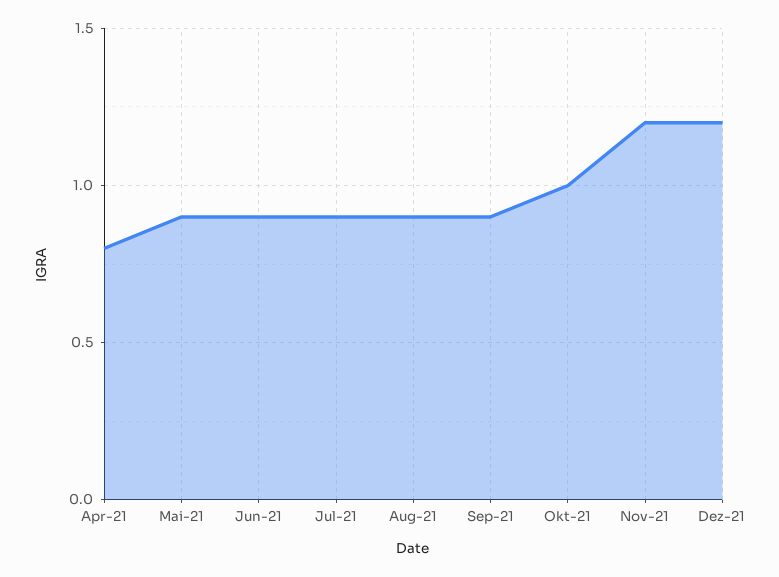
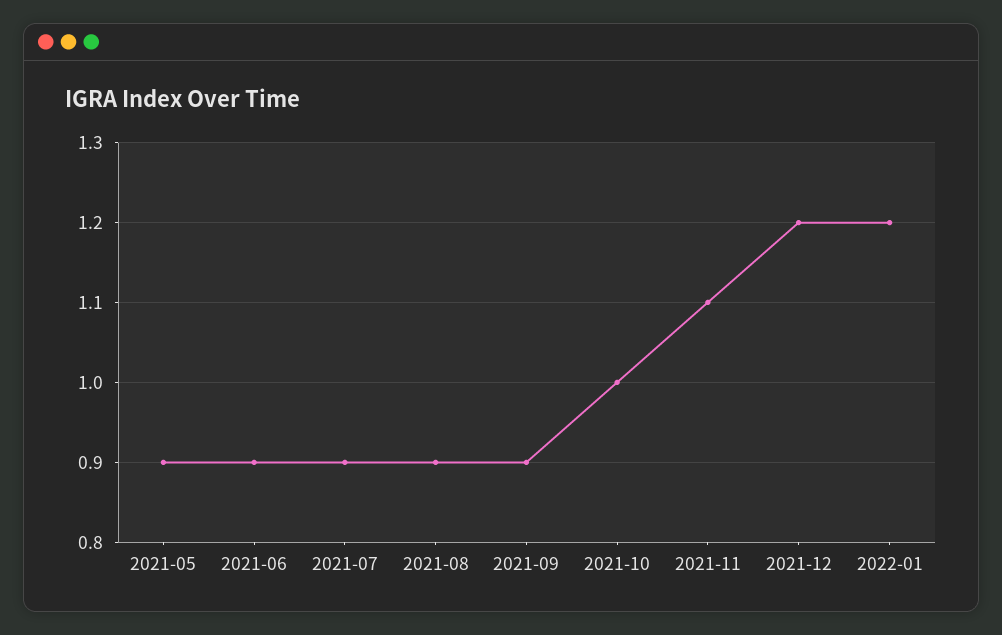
Apr-21: 0.8 -> none
Nov-21: 1.2 -> 1.1
2022-01: none -> 1.2

